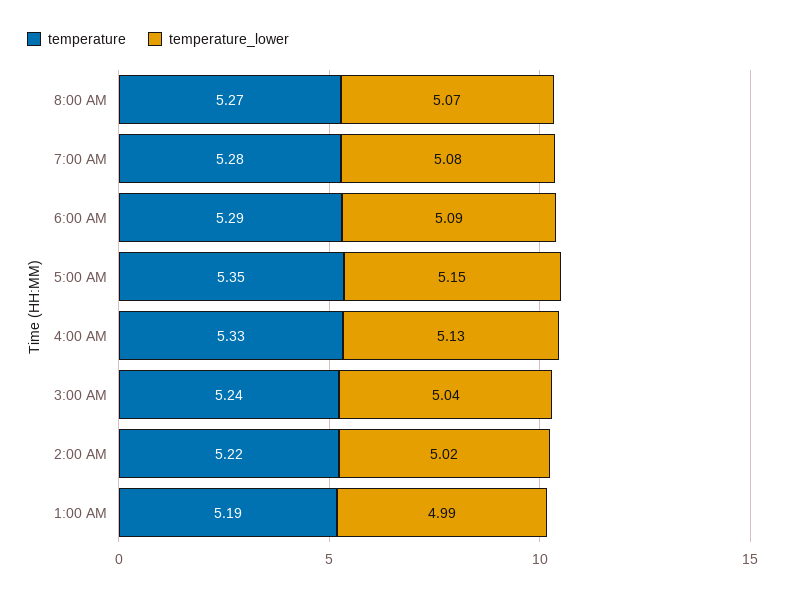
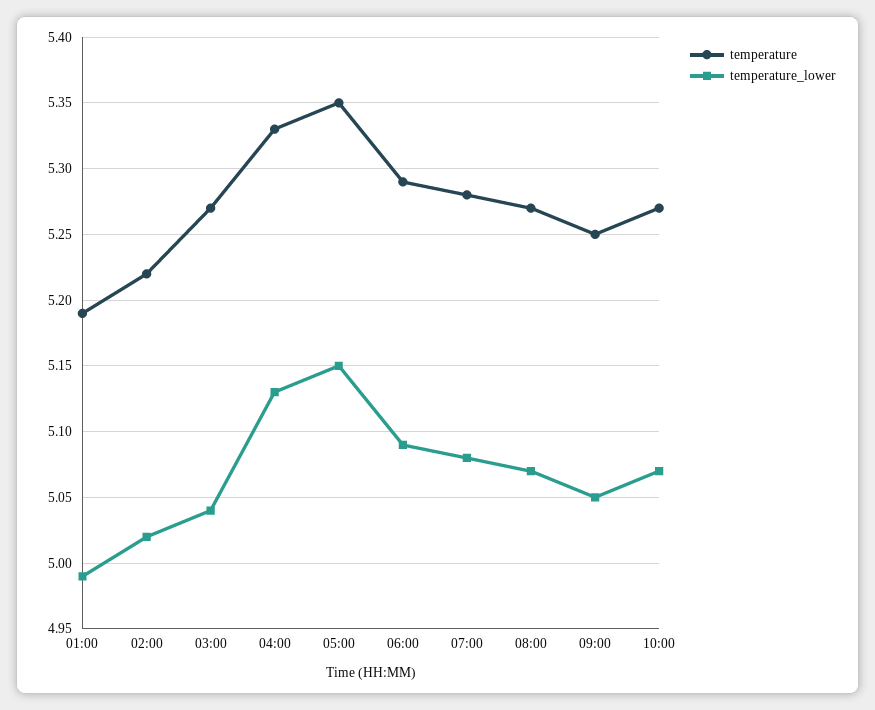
temperature, 3:00 AM: 5.24 -> 5.27
temperature, 09:00: none -> 5.25
temperature_lower, 09:00: none -> 5.05
temperature, 10:00: none -> 5.27
temperature_lower, 10:00: none -> 5.07

